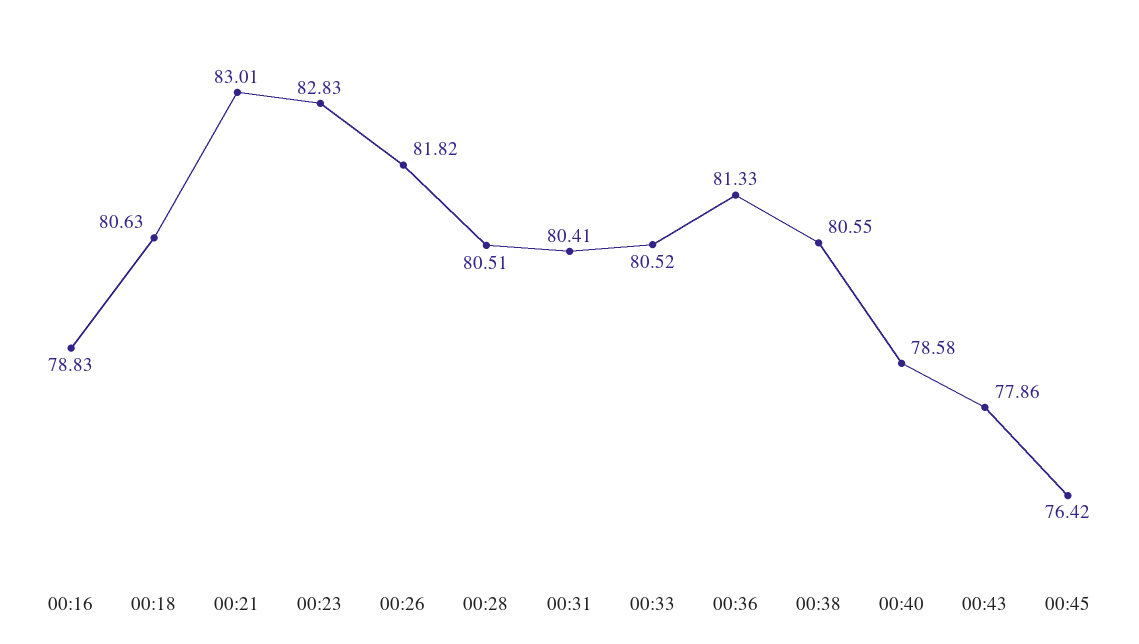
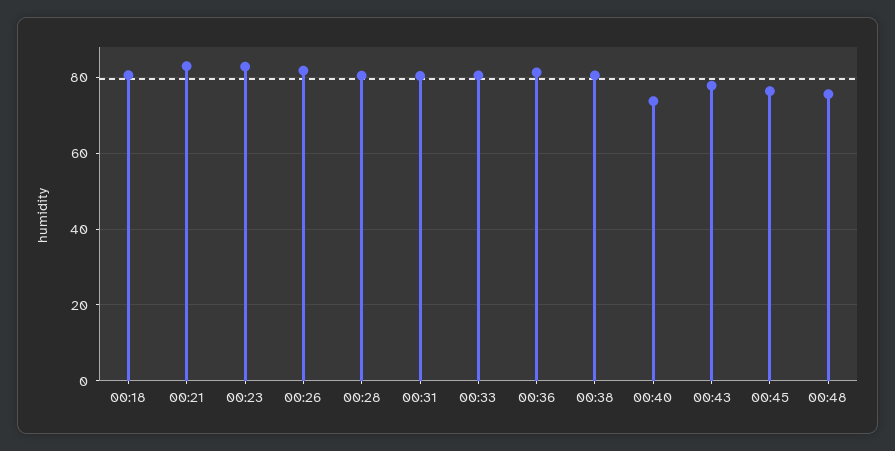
00:16: 78.83 -> none
00:40: 78.58 -> 74
00:48: none -> 76

